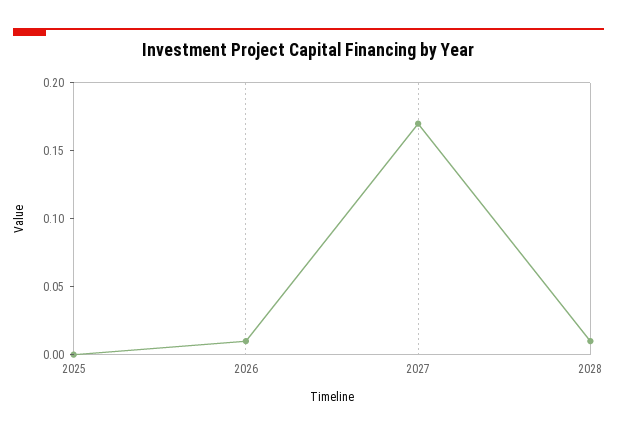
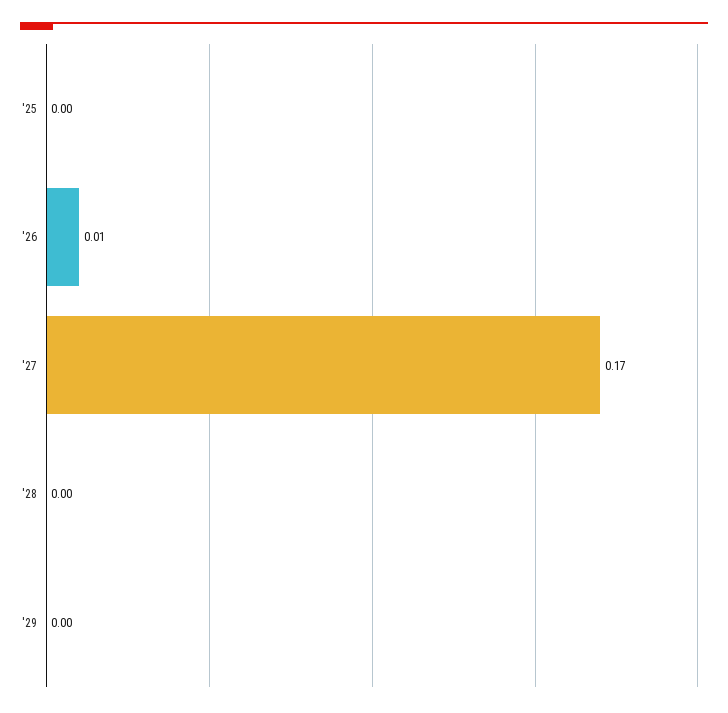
2028: 0.01 -> 0
'29: none -> 0

